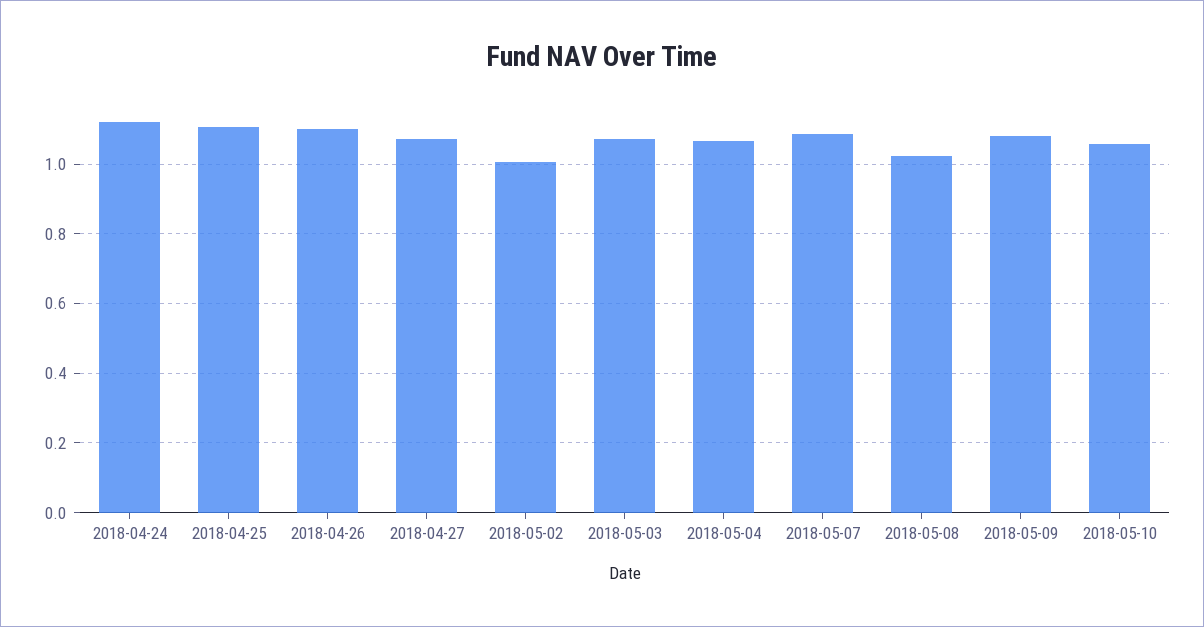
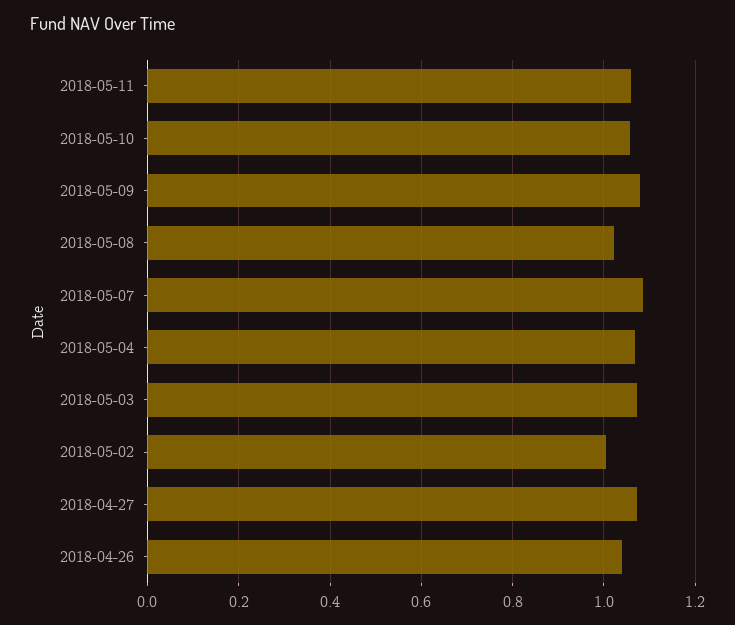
2018-04-24: 1.12 -> none
2018-04-25: 1.1 -> none
2018-04-26: 1.1 -> 1.04
2018-05-11: none -> 1.06

